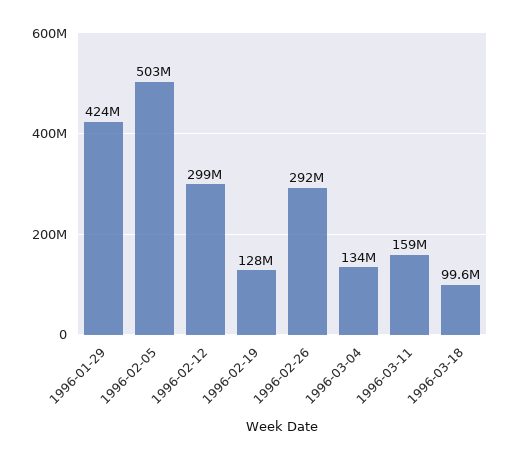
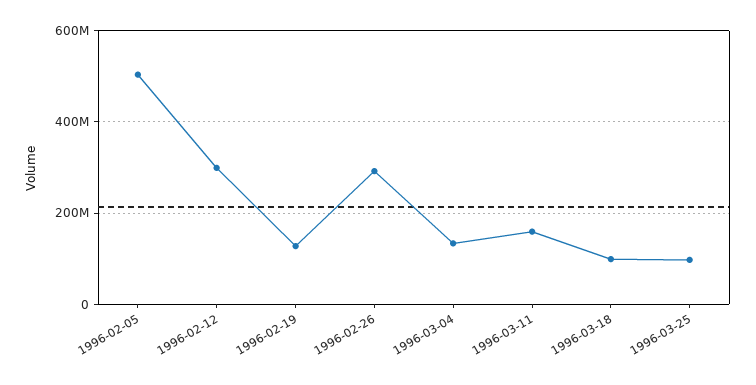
1996-01-29: 424000000 -> none
1996-03-25: none -> 100000000

